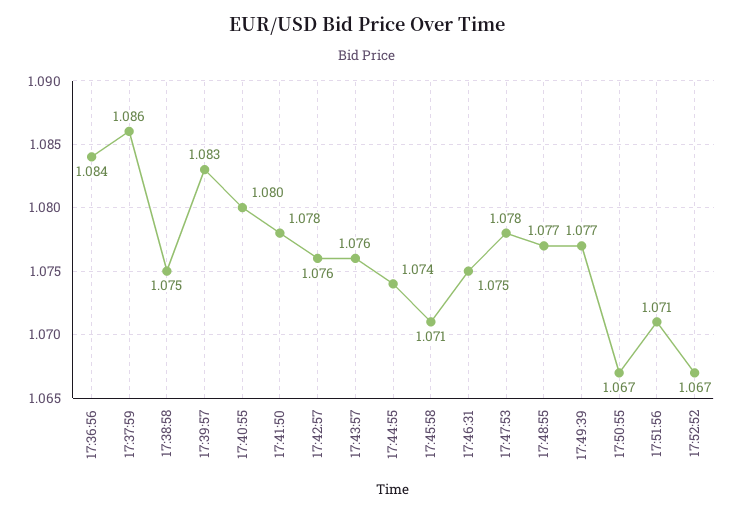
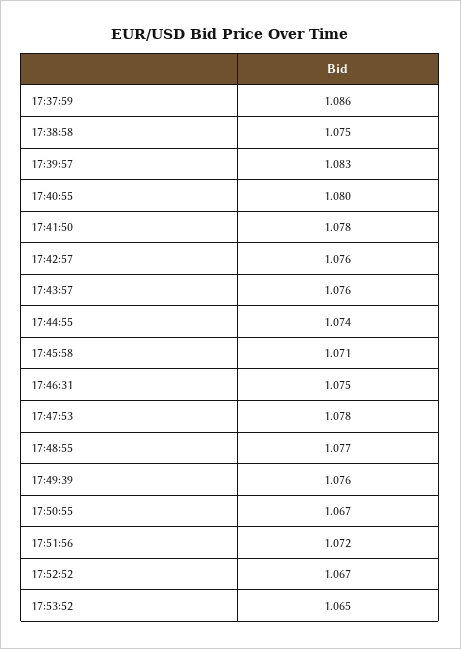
17:36:56: 1.084 -> none
17:49:39: 1.077 -> 1.076
17:51:56: 1.071 -> 1.072
17:53:52: none -> 1.065

